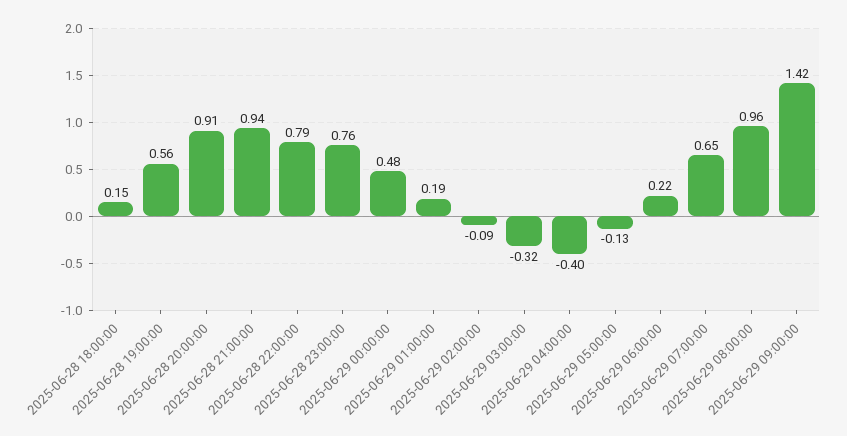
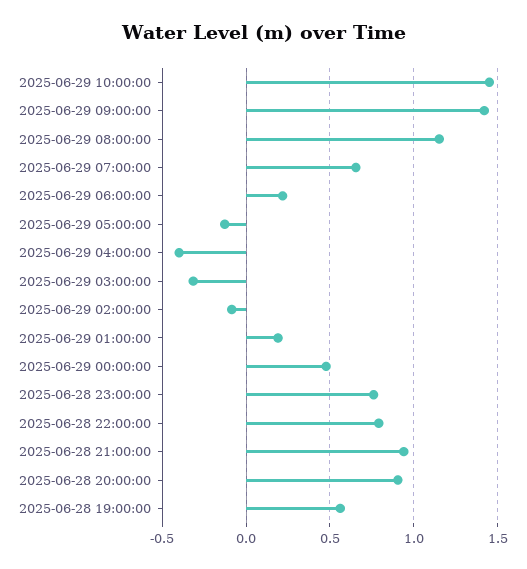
2025-06-28 18:00:00: 0.15 -> none
2025-06-29 08:00:00: 0.96 -> 1.15
2025-06-29 10:00:00: none -> 1.45

